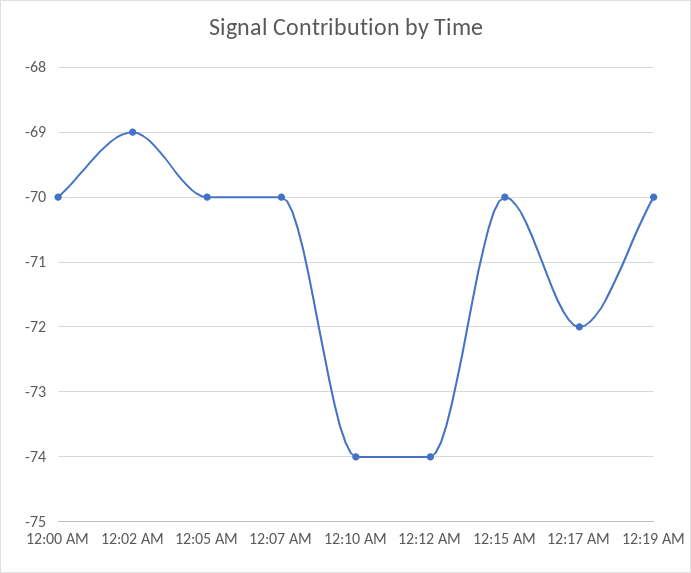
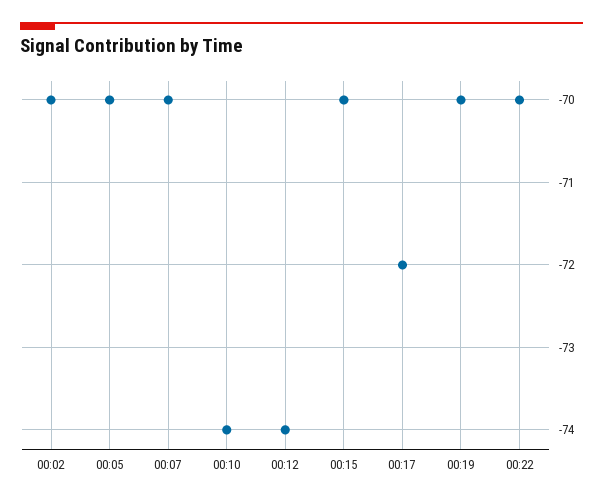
12:00 AM: -70 -> none
12:02 AM: -69 -> -70
00:22: none -> -70

